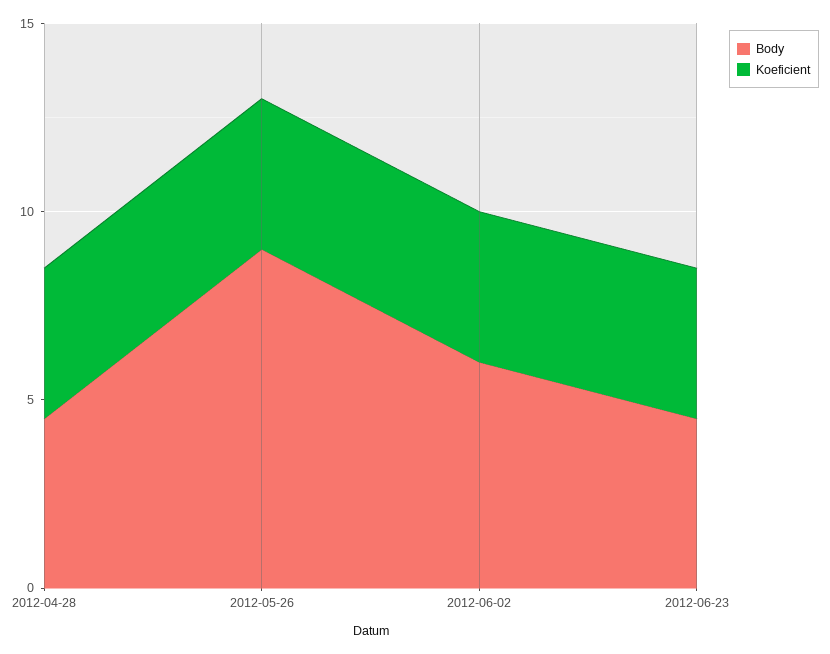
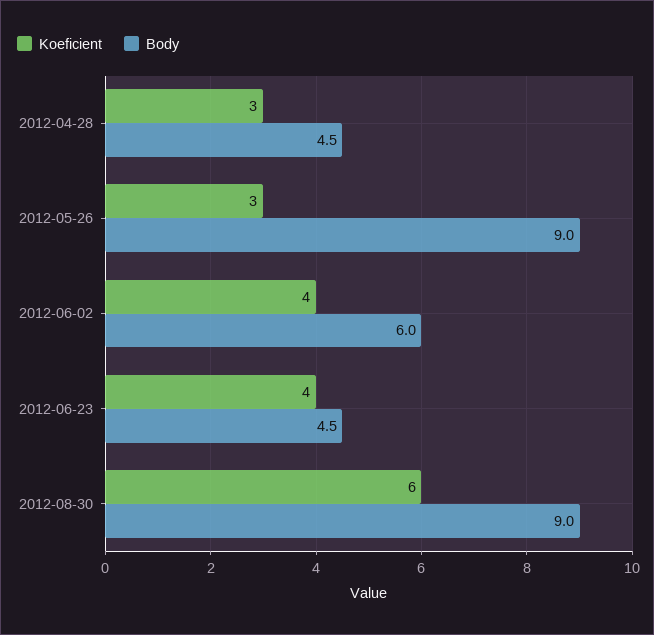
Koeficient, 2012-04-28: 4 -> 3
Koeficient, 2012-05-26: 4 -> 3
Koeficient, 2012-08-30: none -> 6
Body, 2012-08-30: none -> 9

